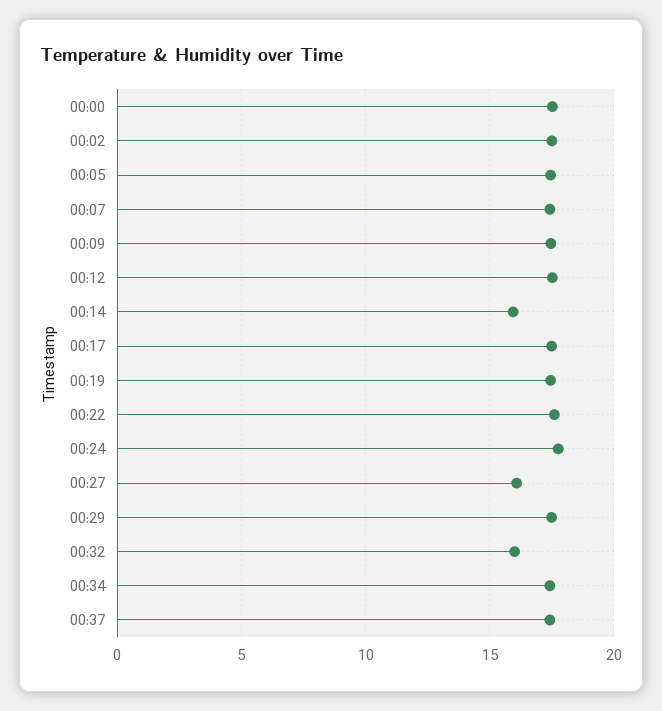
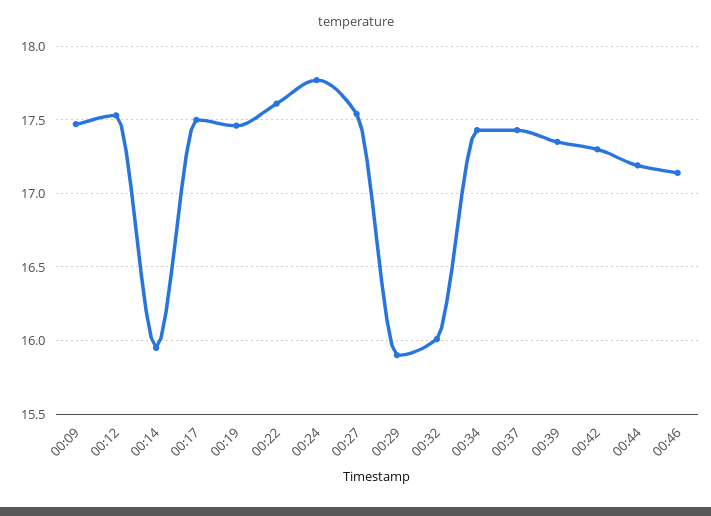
00:00: 17.5 -> none
00:02: 17.5 -> none
00:05: 17.5 -> none
00:07: 17.5 -> none
00:27: 16 -> 17.55
00:29: 17.5 -> 15.9
00:39: none -> 17.35
00:42: none -> 17.3
00:44: none -> 17.2
00:46: none -> 17.15

